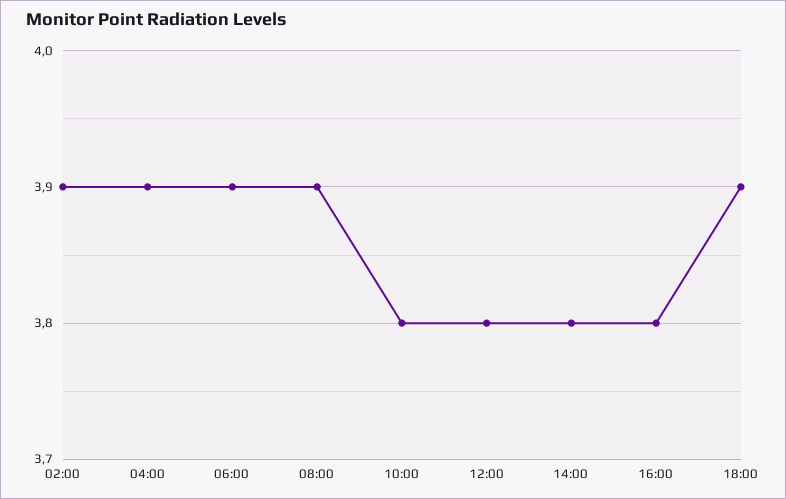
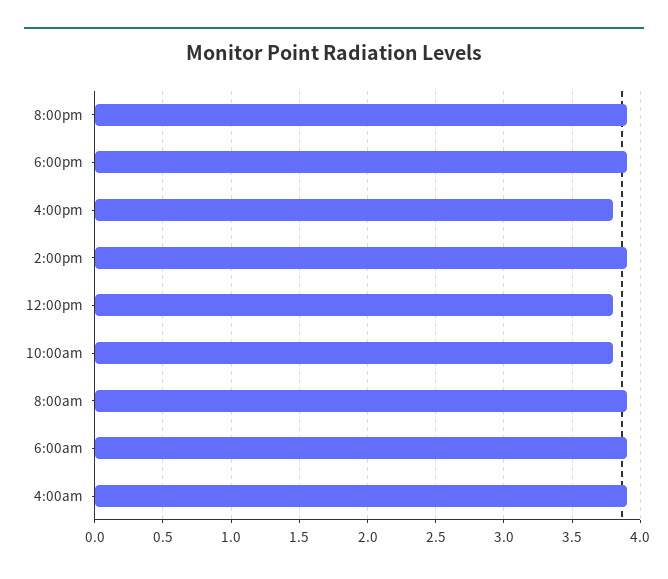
02:00: 3.9 -> none
14:00: 3.8 -> 3.9
8:00pm: none -> 3.9

